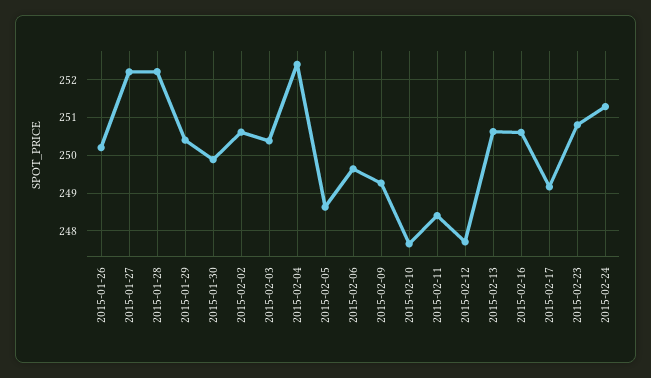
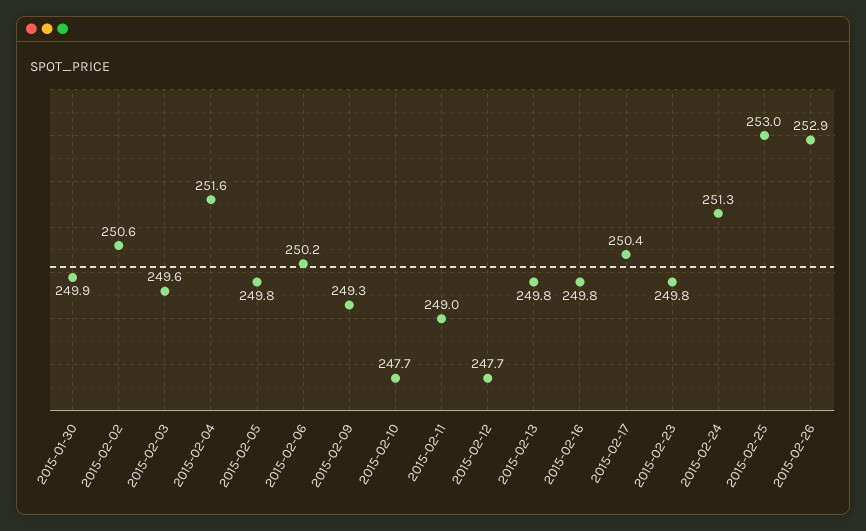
2015-01-26: 250.2 -> none
2015-01-27: 252.2 -> none
2015-01-28: 252.2 -> none
2015-01-29: 250.4 -> none
2015-02-03: 250.4 -> 249.6
2015-02-04: 252.4 -> 251.6
2015-02-05: 248.6 -> 249.8
2015-02-06: 249.6 -> 250.2
2015-02-11: 248.4 -> 249
2015-02-13: 250.6 -> 249.8
2015-02-16: 250.6 -> 249.8
2015-02-17: 249.2 -> 250.4
2015-02-23: 250.8 -> 249.8
2015-02-25: none -> 253
2015-02-26: none -> 252.9

